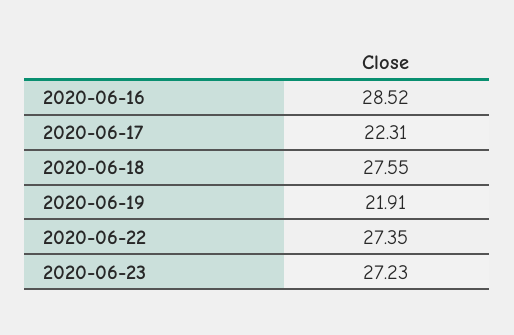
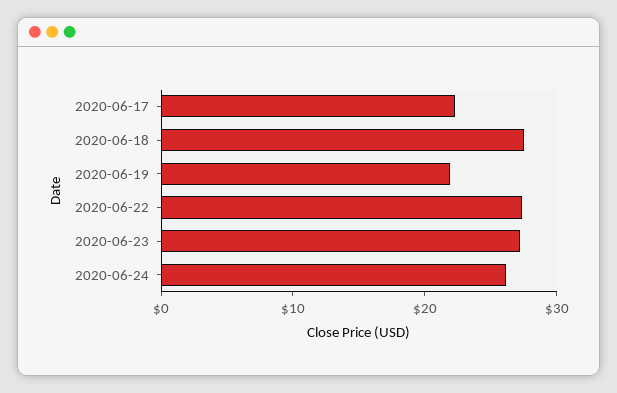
2020-06-16: 28.52 -> none
2020-06-24: none -> 26

